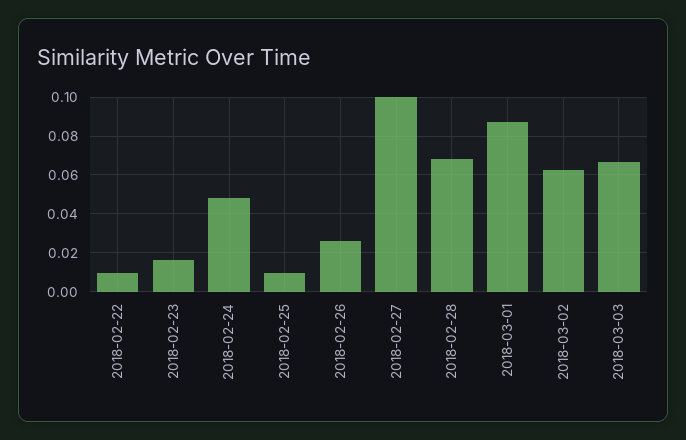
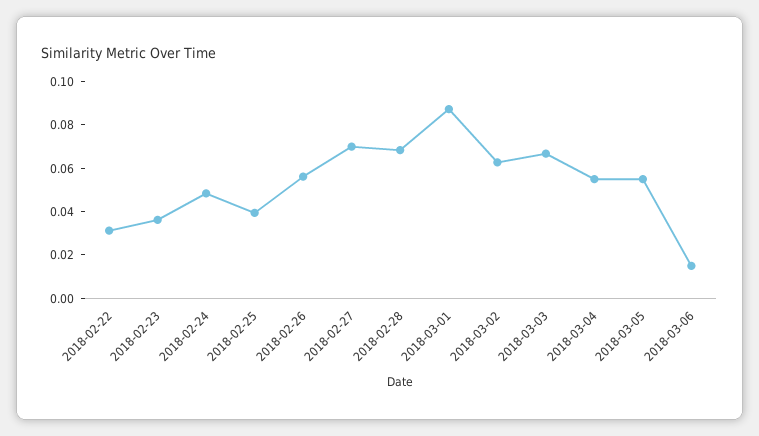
2018-02-22: 0.01 -> 0.03
2018-02-23: 0.015 -> 0.035
2018-02-25: 0.01 -> 0.04
2018-02-26: 0.025 -> 0.055
2018-02-27: 0.1 -> 0.07
2018-03-04: none -> 0.055
2018-03-05: none -> 0.055
2018-03-06: none -> 0.015

